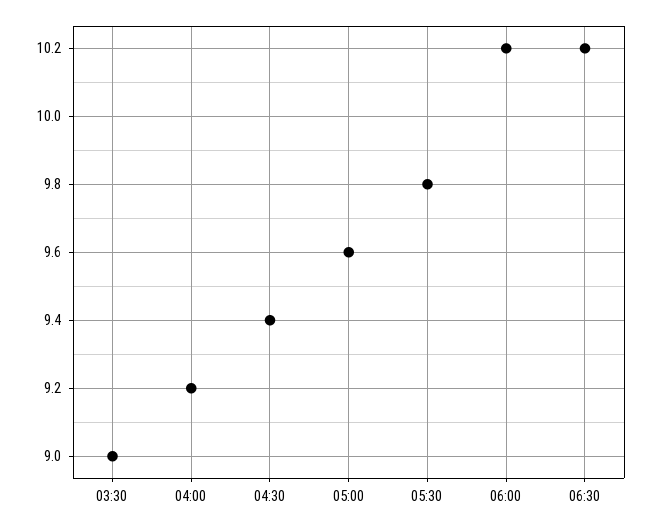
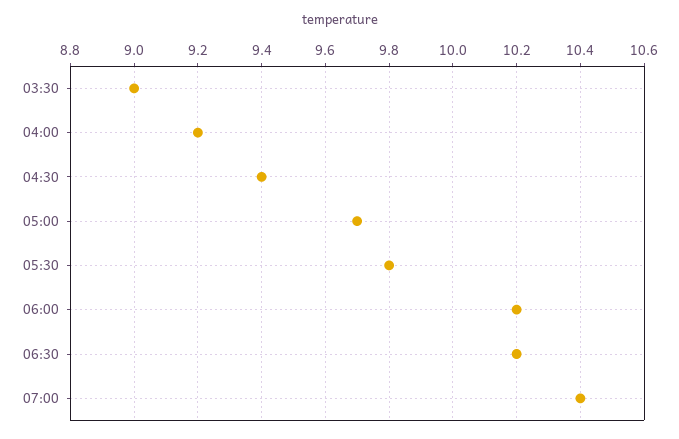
05:00: 9.6 -> 9.7
07:00: none -> 10.4

